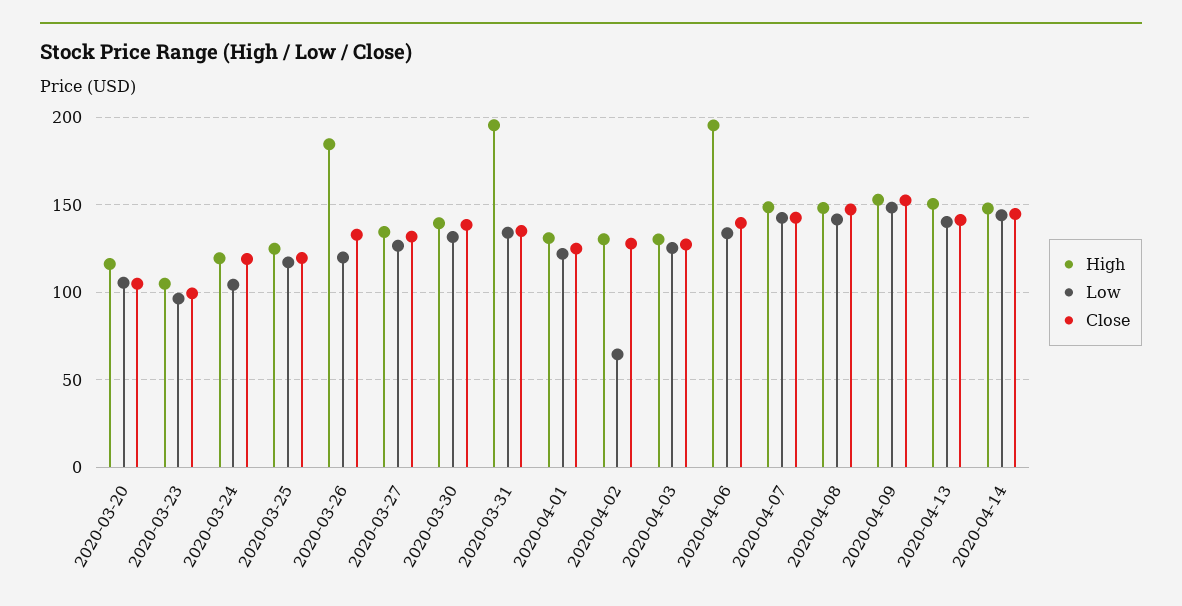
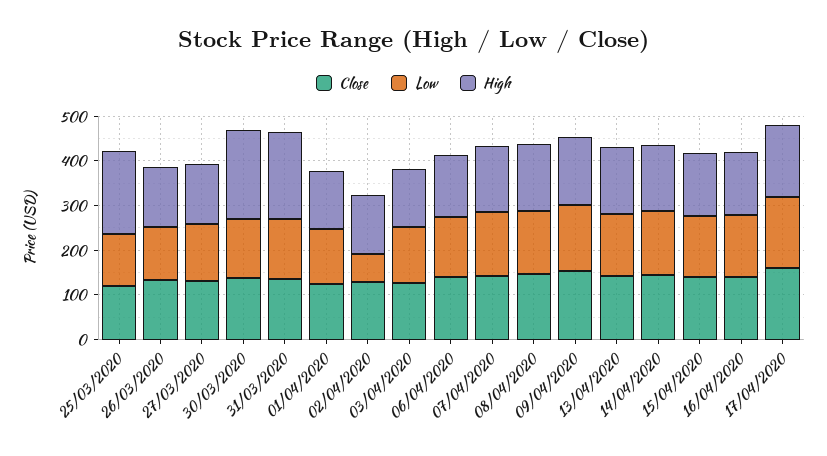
High, 2020-03-20: 115 -> none
Low, 2020-03-20: 105 -> none
Close, 2020-03-20: 105 -> none
High, 2020-03-23: 105 -> none
Low, 2020-03-23: 95 -> none
Close, 2020-03-23: 100 -> none
High, 2020-03-24: 120 -> none
Low, 2020-03-24: 105 -> none
Close, 2020-03-24: 120 -> none
High, 2020-03-25: 125 -> 180
High, 2020-03-26: 185 -> 140
High, 2020-03-30: 140 -> 200
High, 2020-04-06: 195 -> 140
Close, 15/04/2020: none -> 140
Low, 15/04/2020: none -> 140
High, 15/04/2020: none -> 140
Close, 16/04/2020: none -> 140
Low, 16/04/2020: none -> 140
High, 16/04/2020: none -> 140
Close, 17/04/2020: none -> 160
Low, 17/04/2020: none -> 160
High, 17/04/2020: none -> 160

